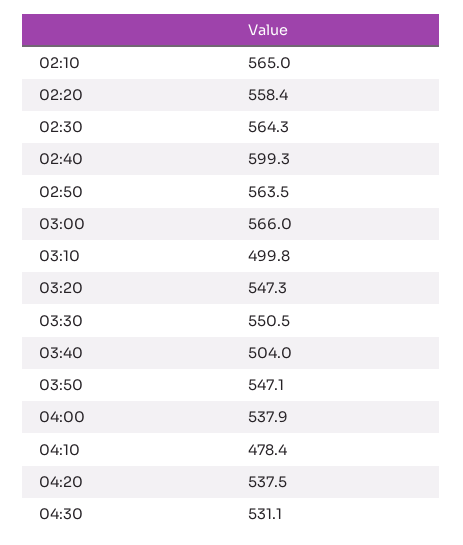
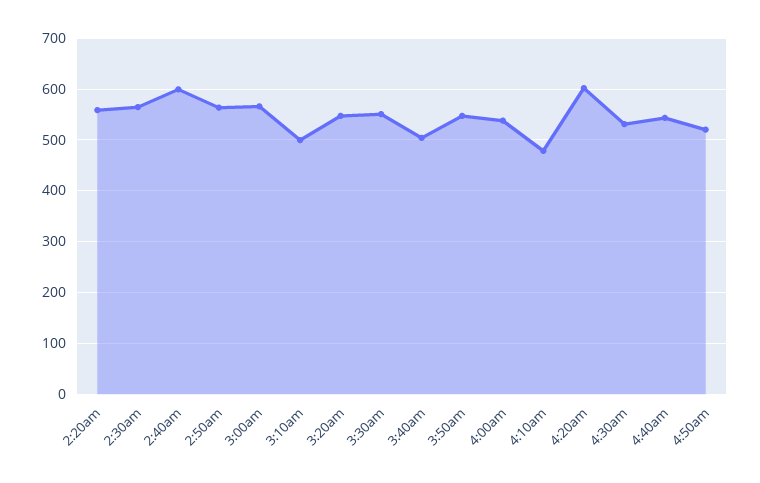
02:10: 565 -> none
04:20: 537.5 -> 600
4:40am: none -> 540
4:50am: none -> 520

